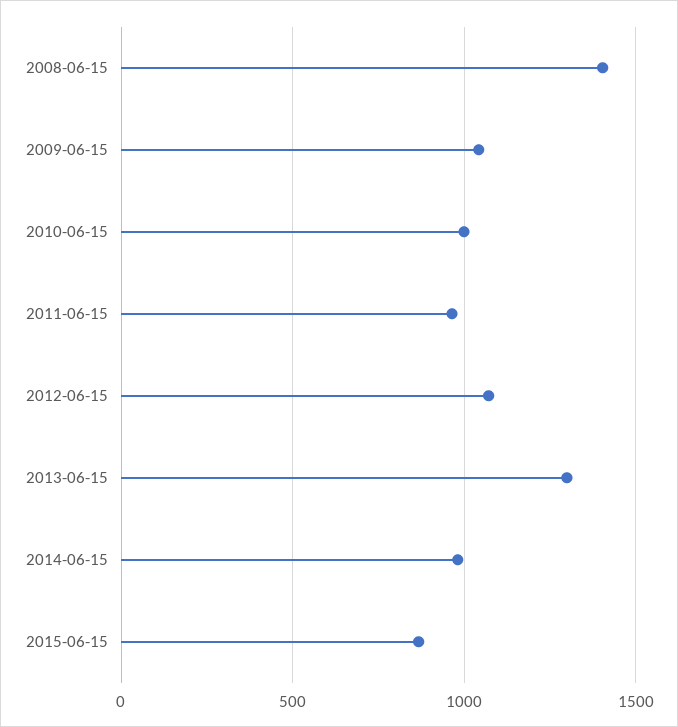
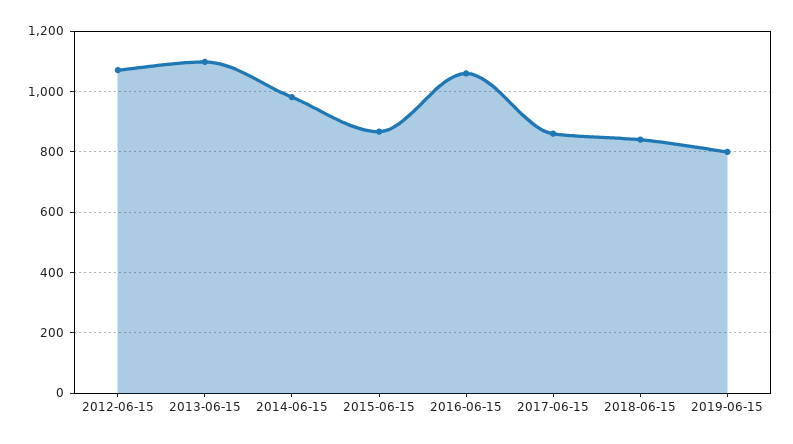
2008-06-15: 1400 -> none
2009-06-15: 1050 -> none
2010-06-15: 1000 -> none
2011-06-15: 950 -> none
2013-06-15: 1300 -> 1100
2016-06-15: none -> 1060
2017-06-15: none -> 860
2018-06-15: none -> 840
2019-06-15: none -> 800

